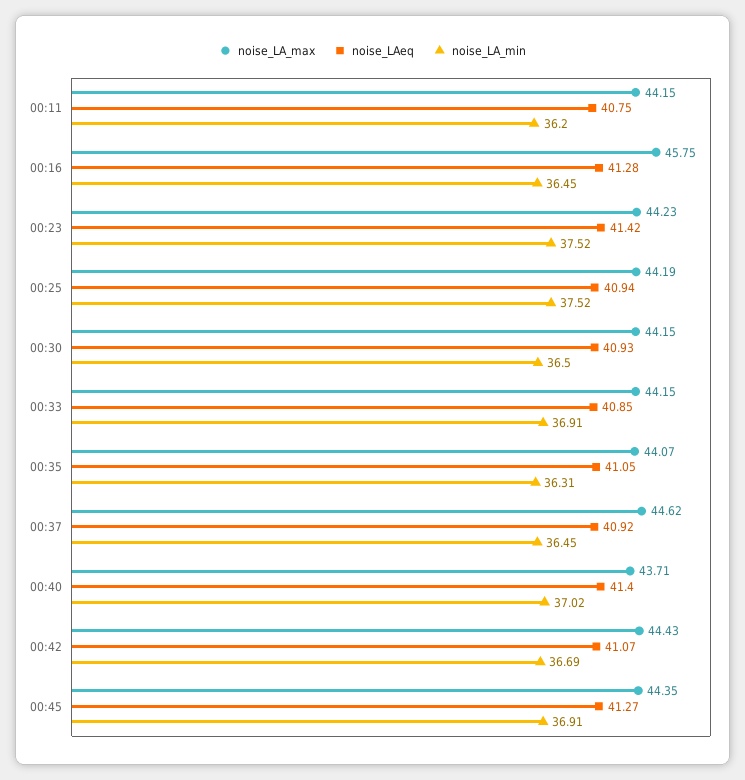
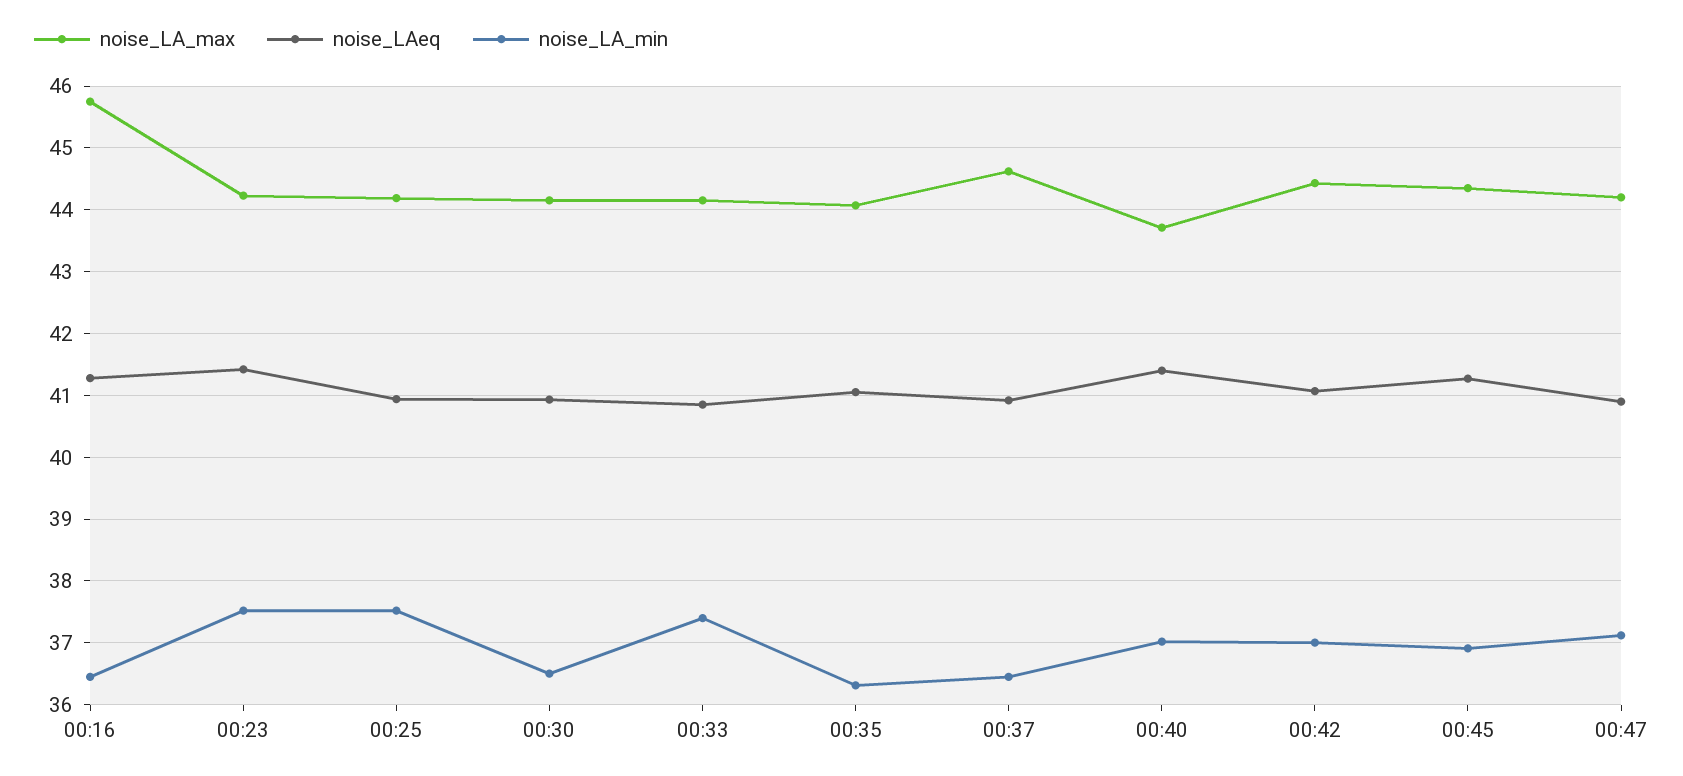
noise_LA_max, 00:11: 44.15 -> none
noise_LAeq, 00:11: 40.75 -> none
noise_LA_min, 00:11: 36.2 -> none
noise_LA_min, 00:33: 36.91 -> 37.4
noise_LA_min, 00:42: 36.69 -> 37
noise_LA_max, 00:47: none -> 44.2
noise_LAeq, 00:47: none -> 40.9
noise_LA_min, 00:47: none -> 37.1

